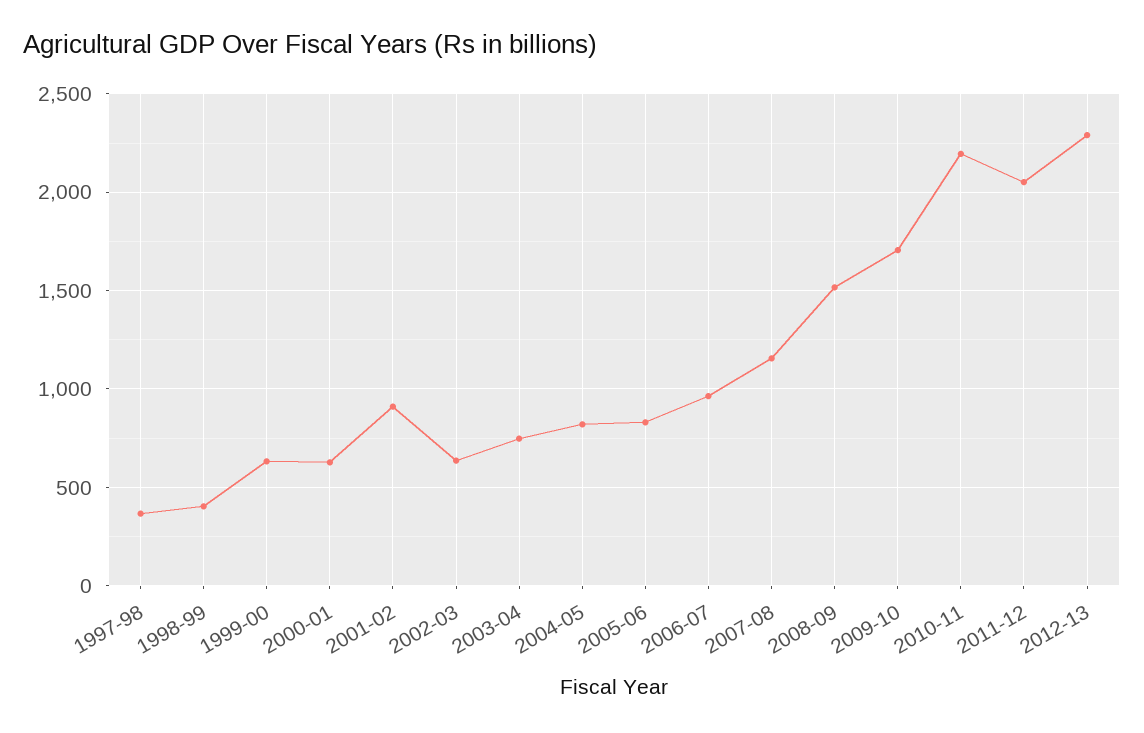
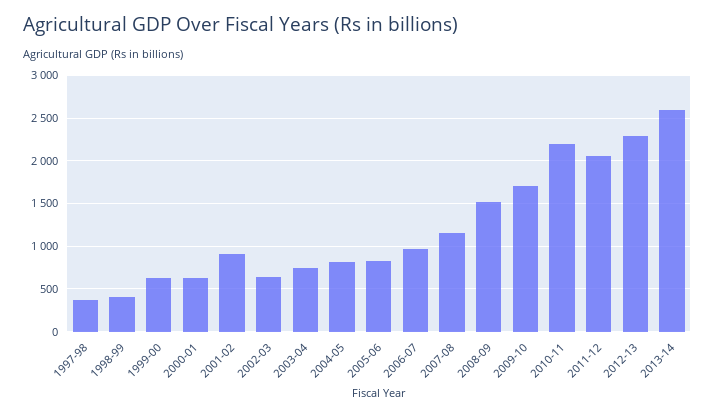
2013-14: none -> 2600

